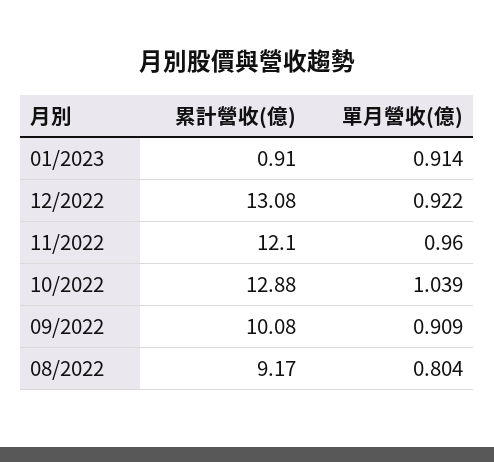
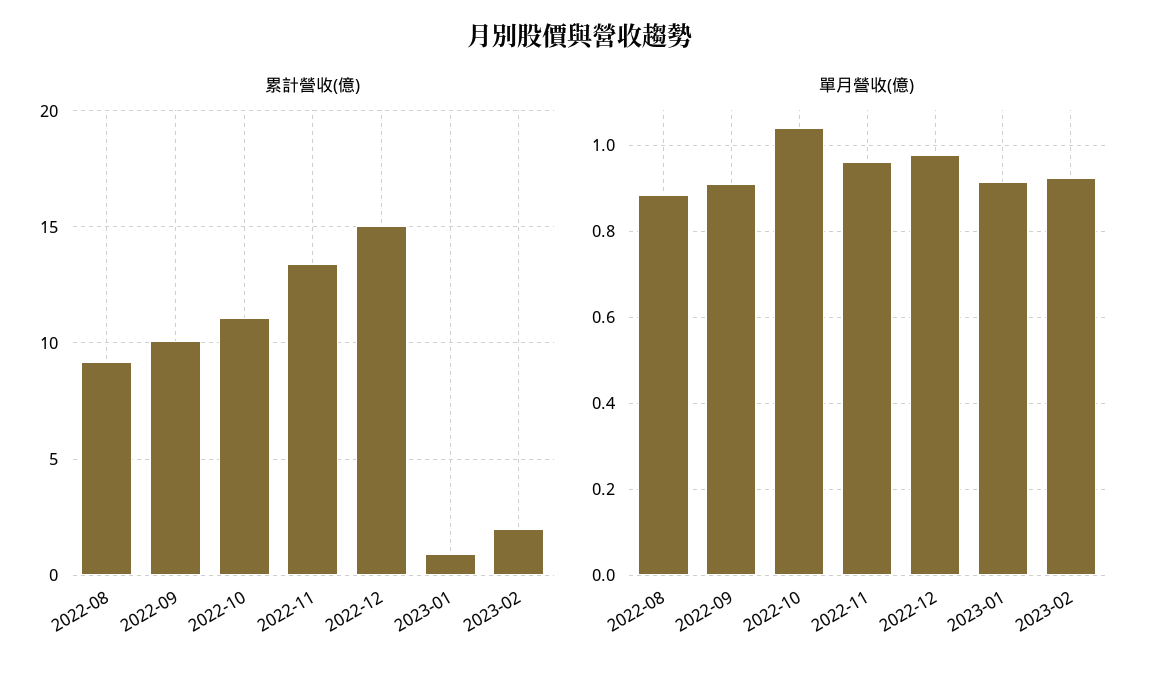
累計營收(億), 12/2022: 13.08 -> 15
單月營收(億), 12/2022: 0.922 -> 0.98
累計營收(億), 11/2022: 12.1 -> 13.5
累計營收(億), 10/2022: 12.88 -> 11
單月營收(億), 08/2022: 0.804 -> 0.88
累計營收(億), 2023-02: none -> 2
單月營收(億), 2023-02: none -> 0.92

